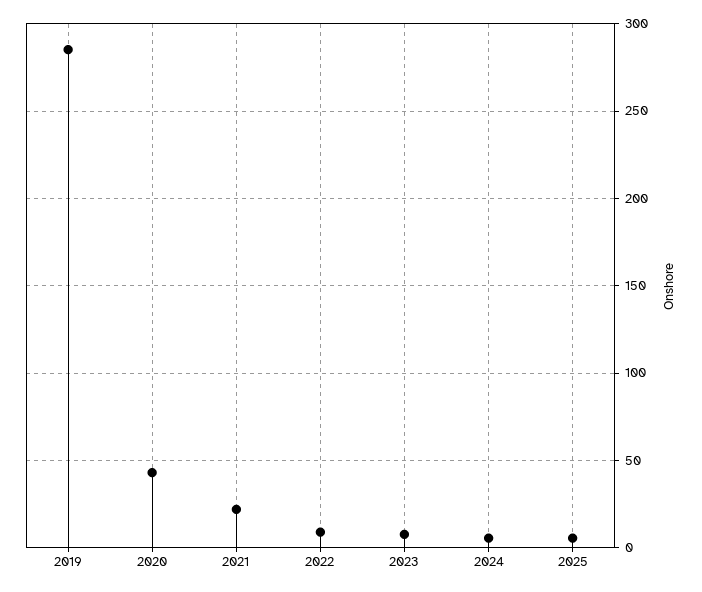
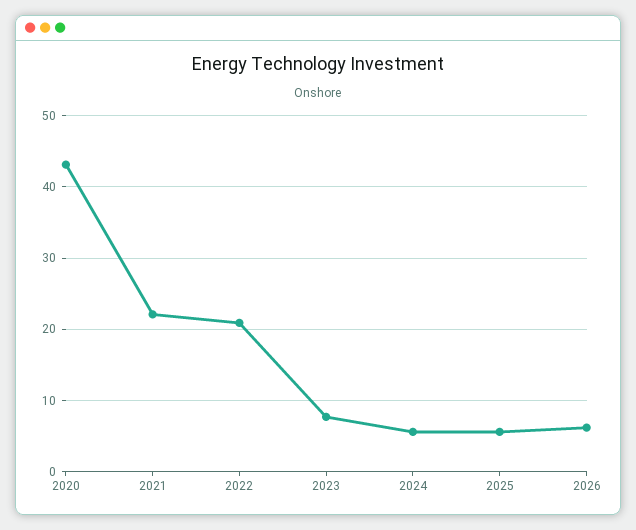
2019: 285 -> none
2022: 10 -> 21
2026: none -> 6

